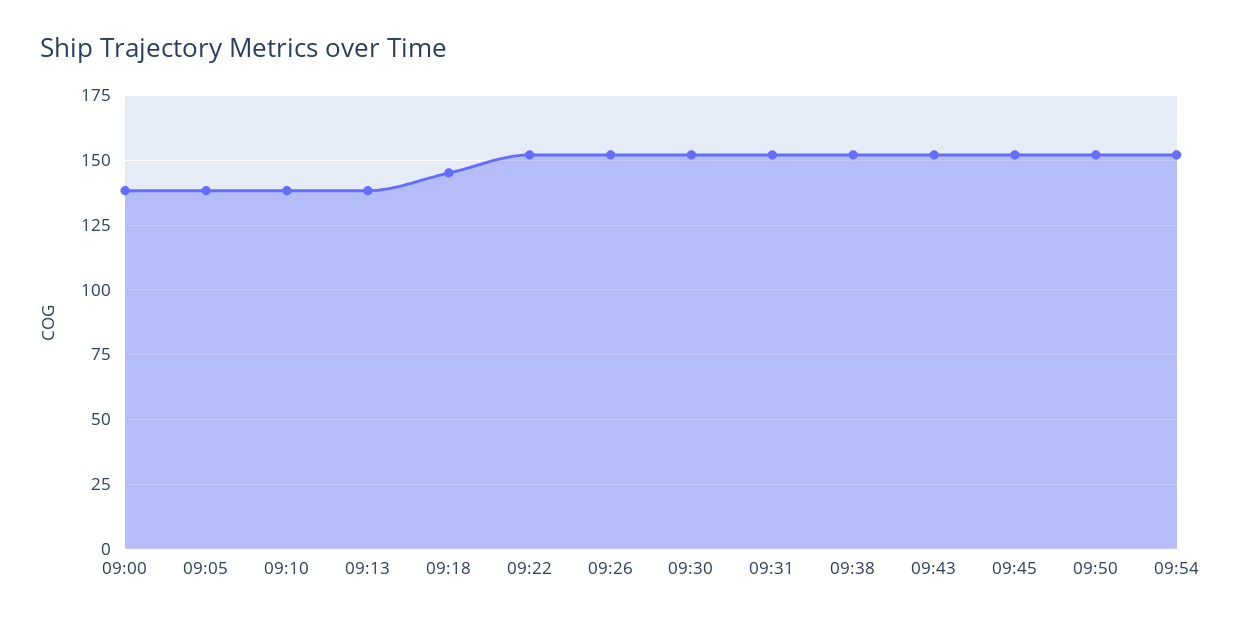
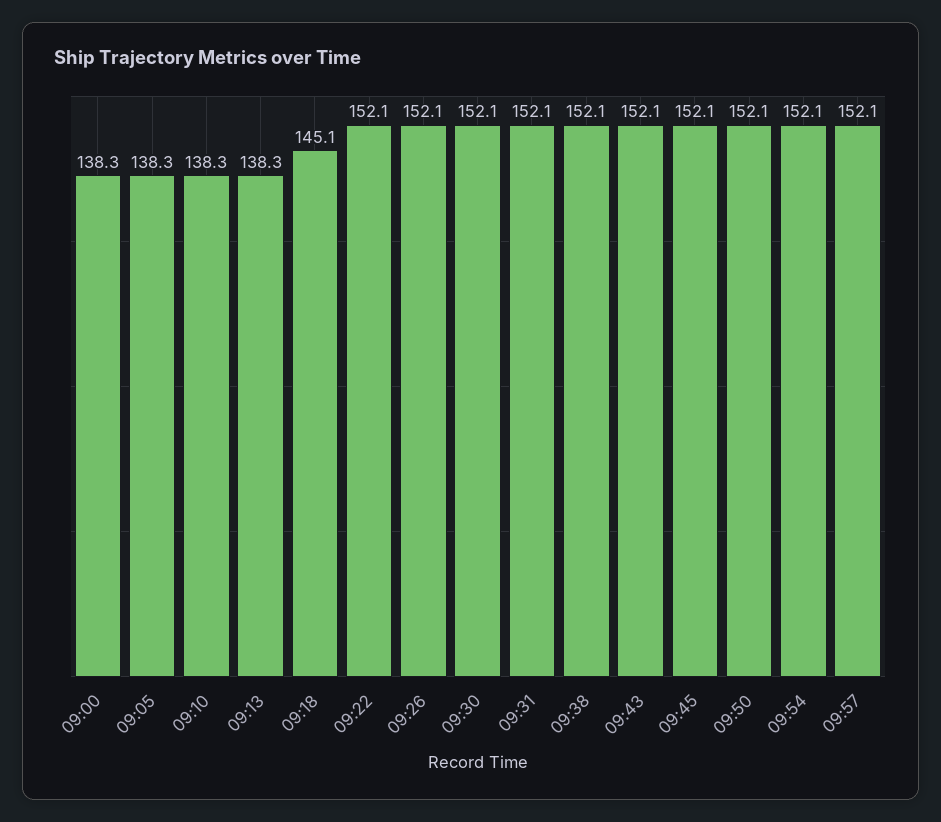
09:57: none -> 152.1

